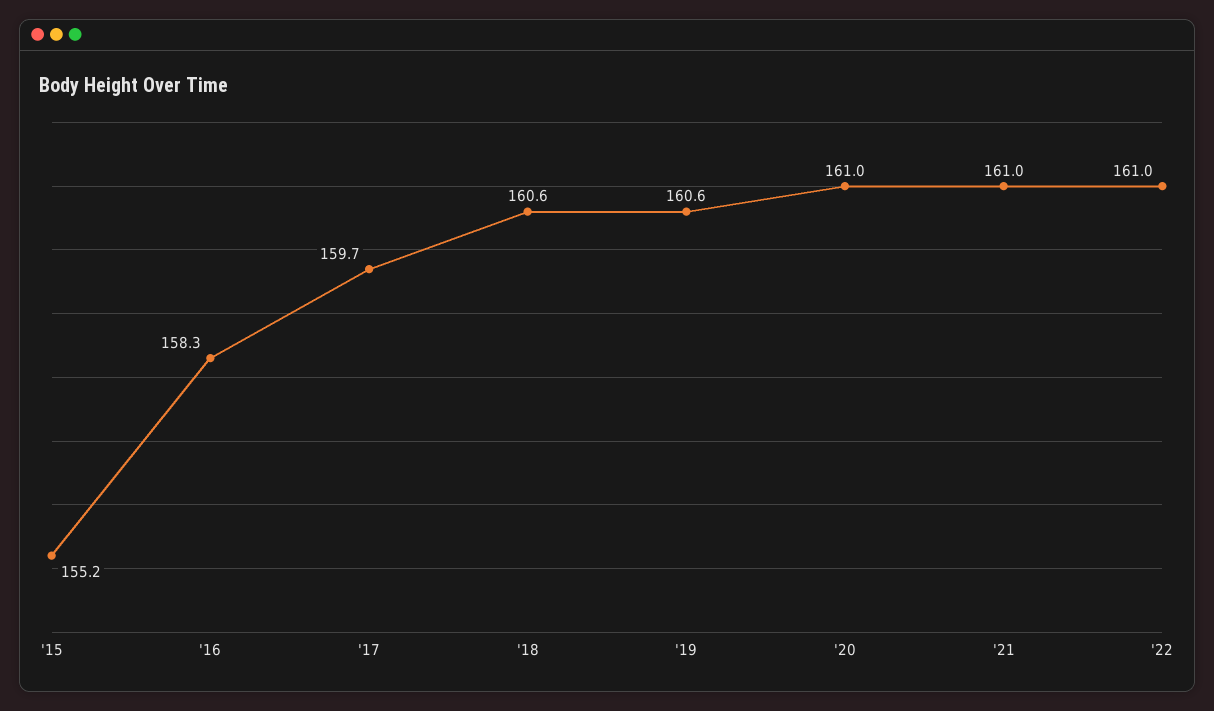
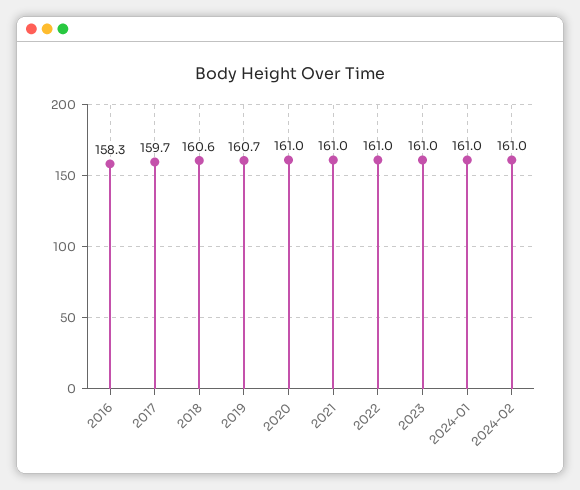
'15: 155.2 -> none
'19: 160.6 -> 160.7
2023: none -> 161
2024-01: none -> 161
2024-02: none -> 161

